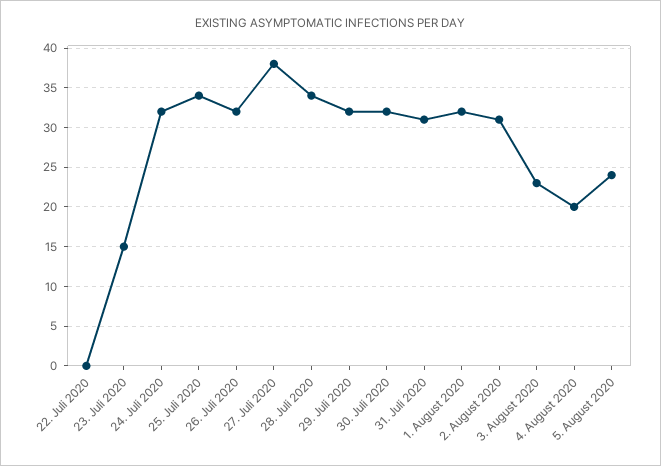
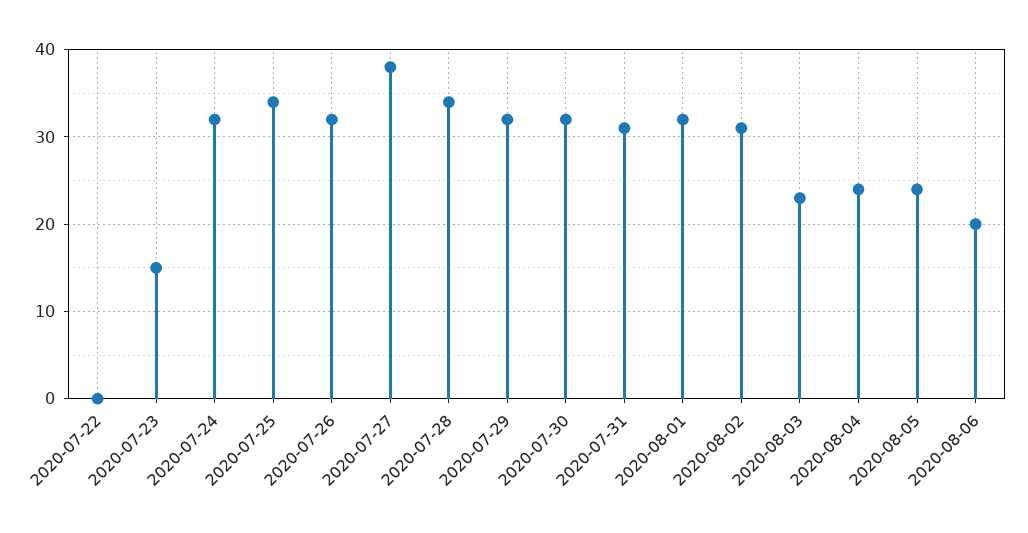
4. August 2020: 20 -> 24
2020-08-06: none -> 20

